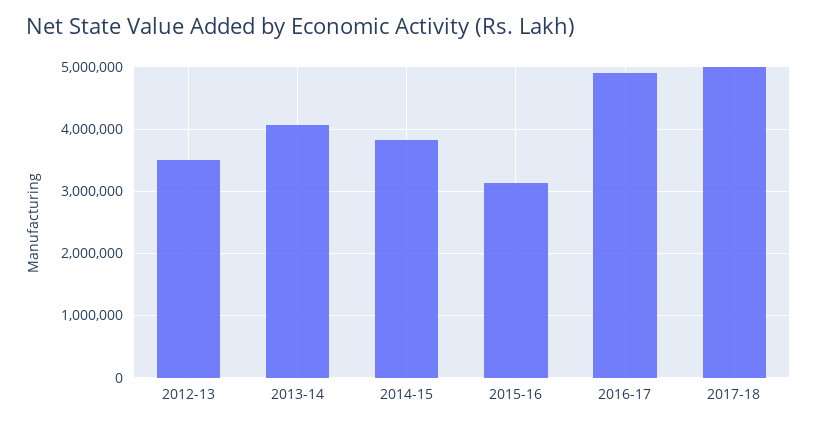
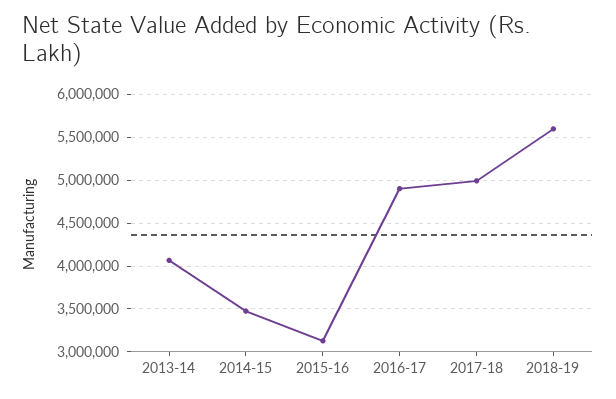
2012-13: 3500000 -> none
2014-15: 3800000 -> 3500000
2018-19: none -> 5600000

